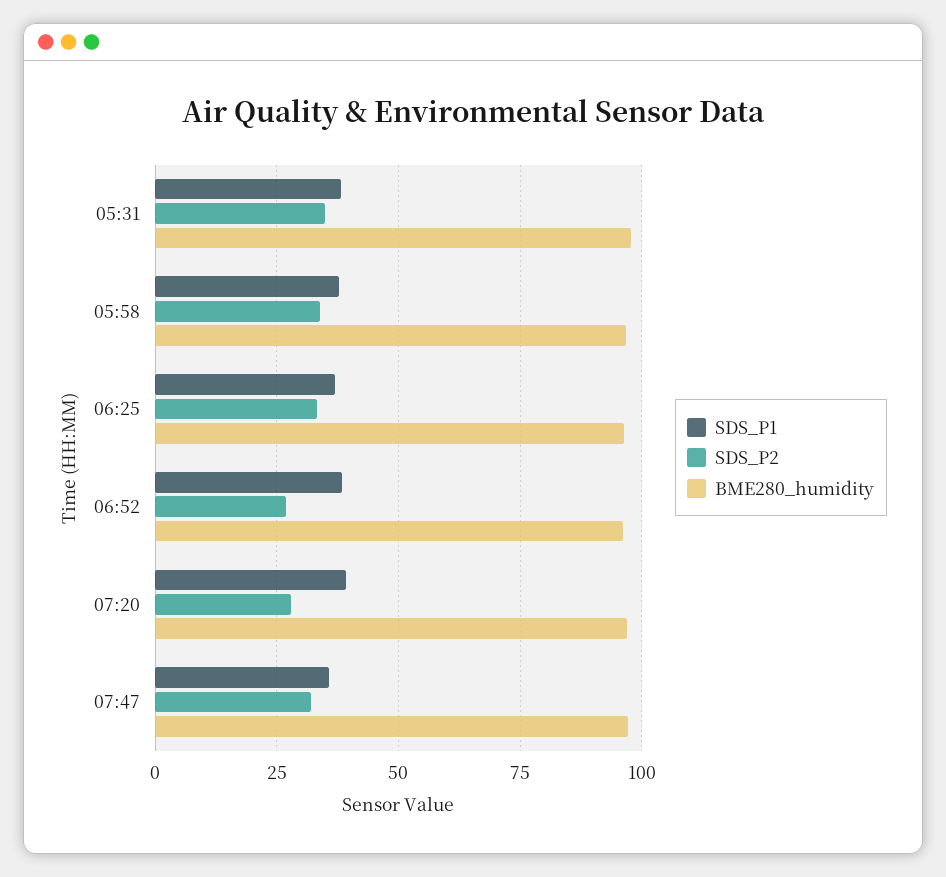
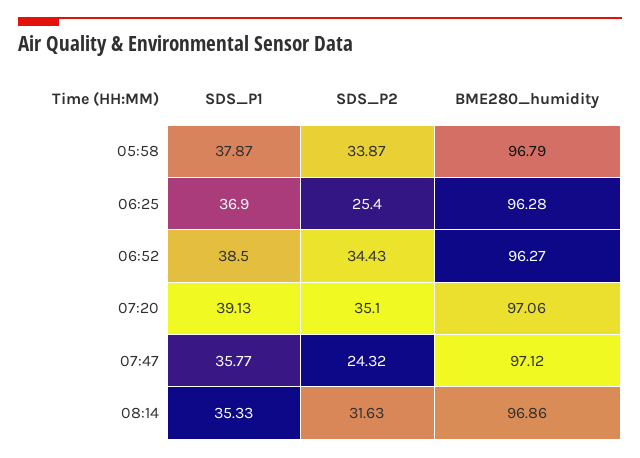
SDS_P1, 05:31: 37.5 -> none
SDS_P2, 05:31: 35 -> none
BME280_humidity, 05:31: 97.5 -> none
SDS_P2, 06:25: 32.5 -> 25.4
SDS_P2, 06:52: 27.5 -> 34.43
SDS_P2, 07:20: 27.5 -> 35.1
SDS_P2, 07:47: 32.5 -> 24.32
SDS_P1, 08:14: none -> 35.33
SDS_P2, 08:14: none -> 31.63
BME280_humidity, 08:14: none -> 96.86

